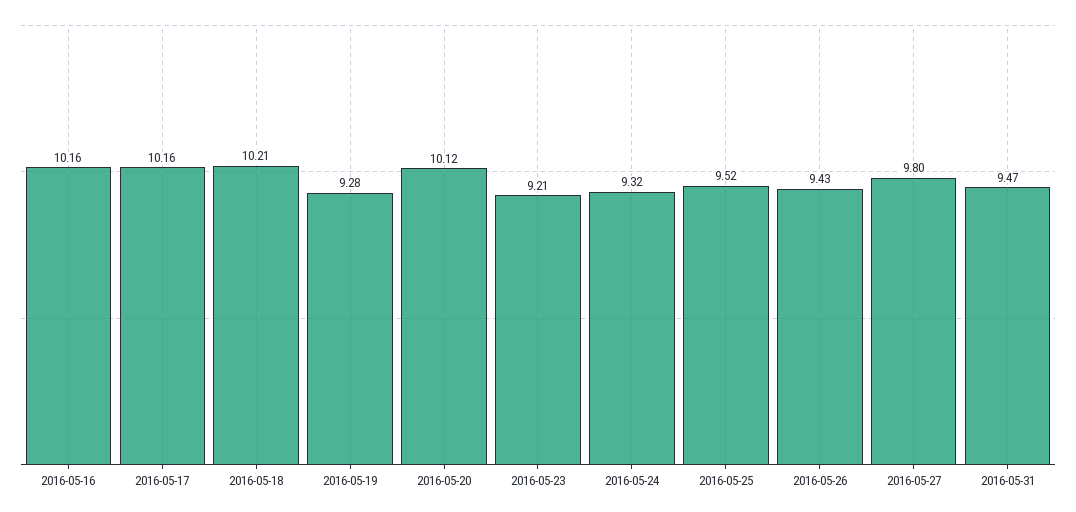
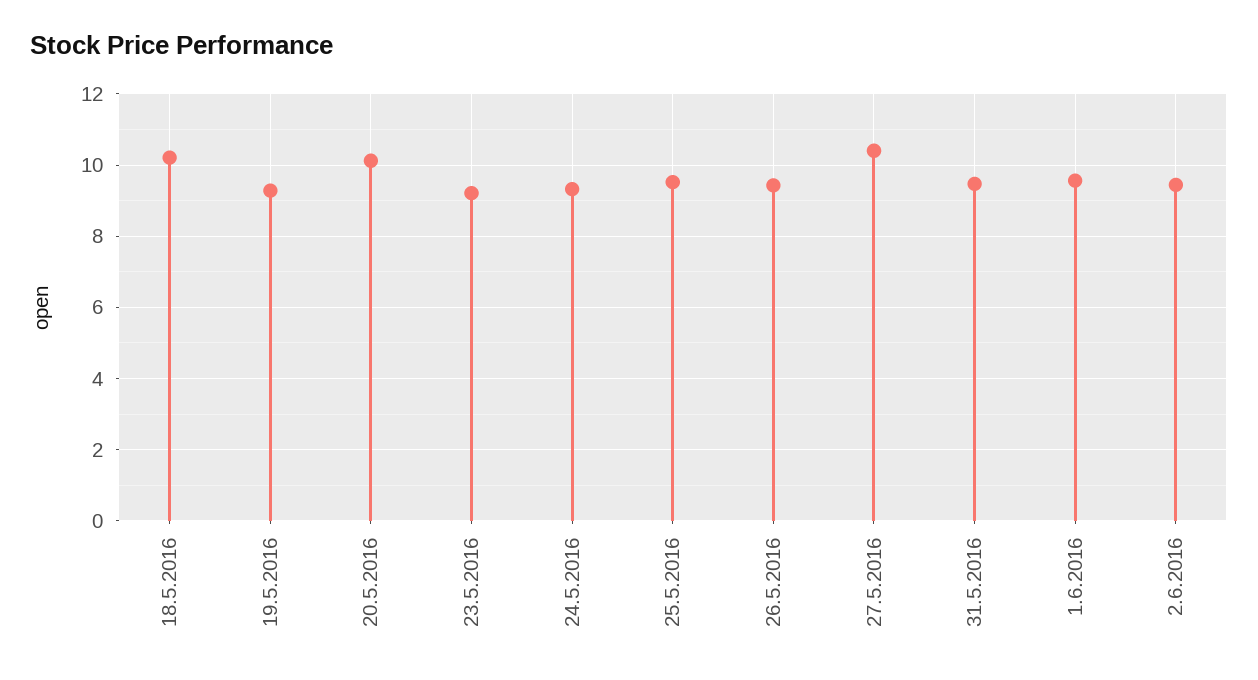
2016-05-16: 10.16 -> none
2016-05-17: 10.16 -> none
2016-05-27: 9.8 -> 10.4
1.6.2016: none -> 9.6
2.6.2016: none -> 9.4

